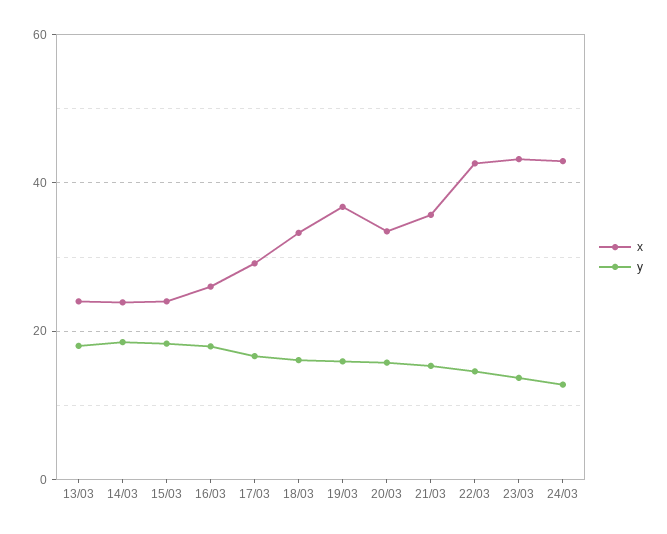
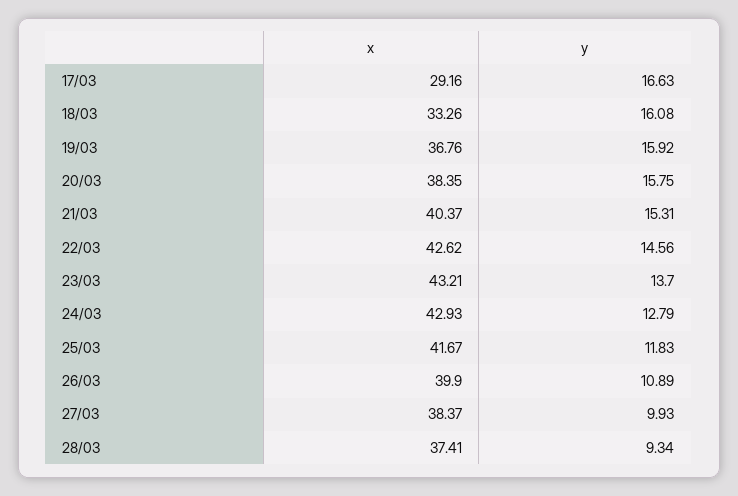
x, 13/03: 24 -> none
y, 13/03: 18 -> none
x, 14/03: 24 -> none
y, 14/03: 18 -> none
x, 15/03: 24 -> none
y, 15/03: 18 -> none
x, 16/03: 26 -> none
y, 16/03: 18 -> none
x, 20/03: 34 -> 38.35
x, 21/03: 36 -> 40.37
x, 25/03: none -> 41.67
y, 25/03: none -> 11.83
x, 26/03: none -> 39.9
y, 26/03: none -> 10.89
x, 27/03: none -> 38.37
y, 27/03: none -> 9.93
x, 28/03: none -> 37.41
y, 28/03: none -> 9.34

